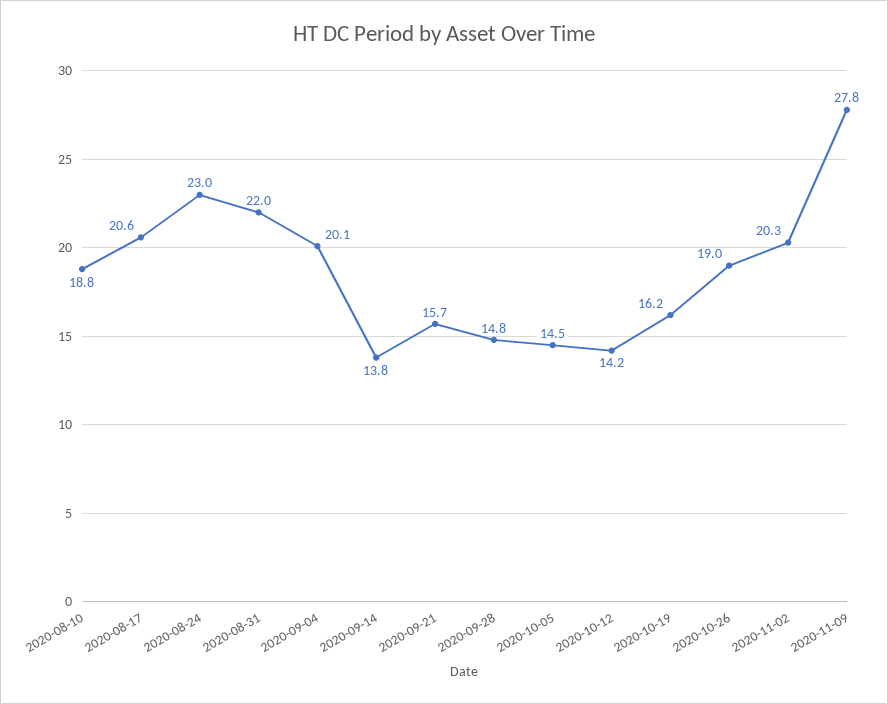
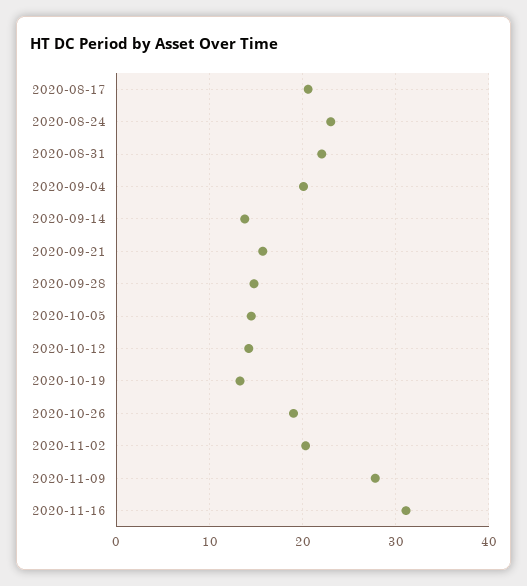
2020-08-10: 18.8 -> none
2020-10-19: 16.2 -> 13
2020-11-16: none -> 31

